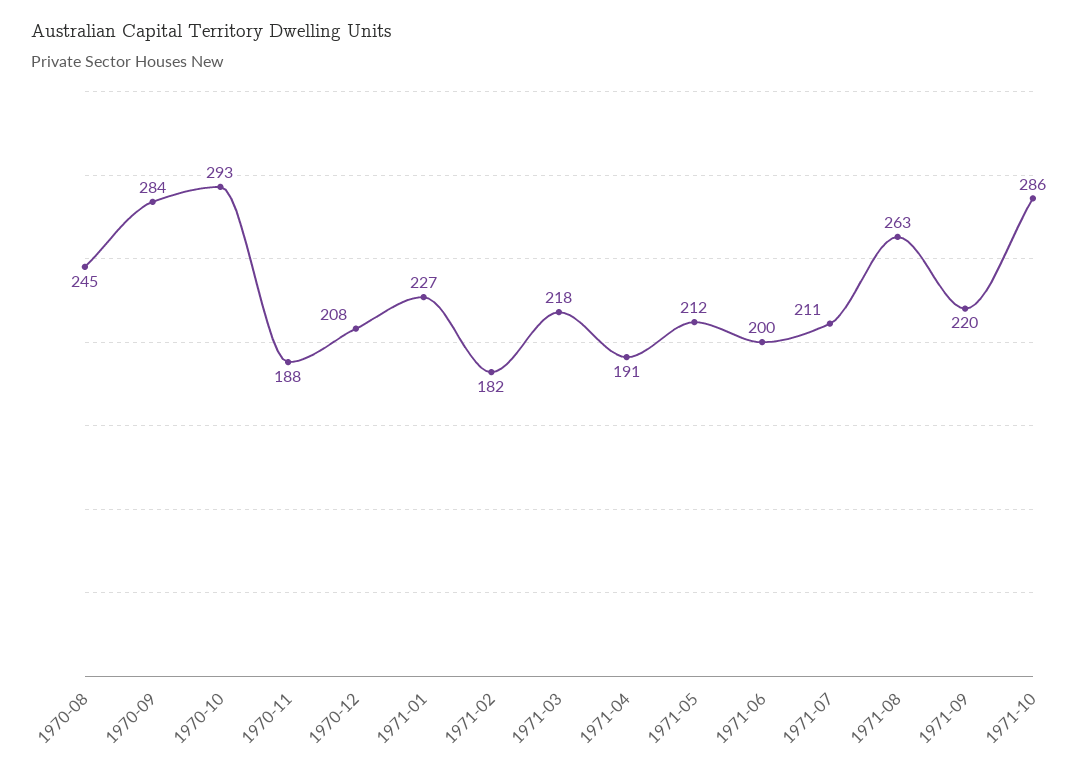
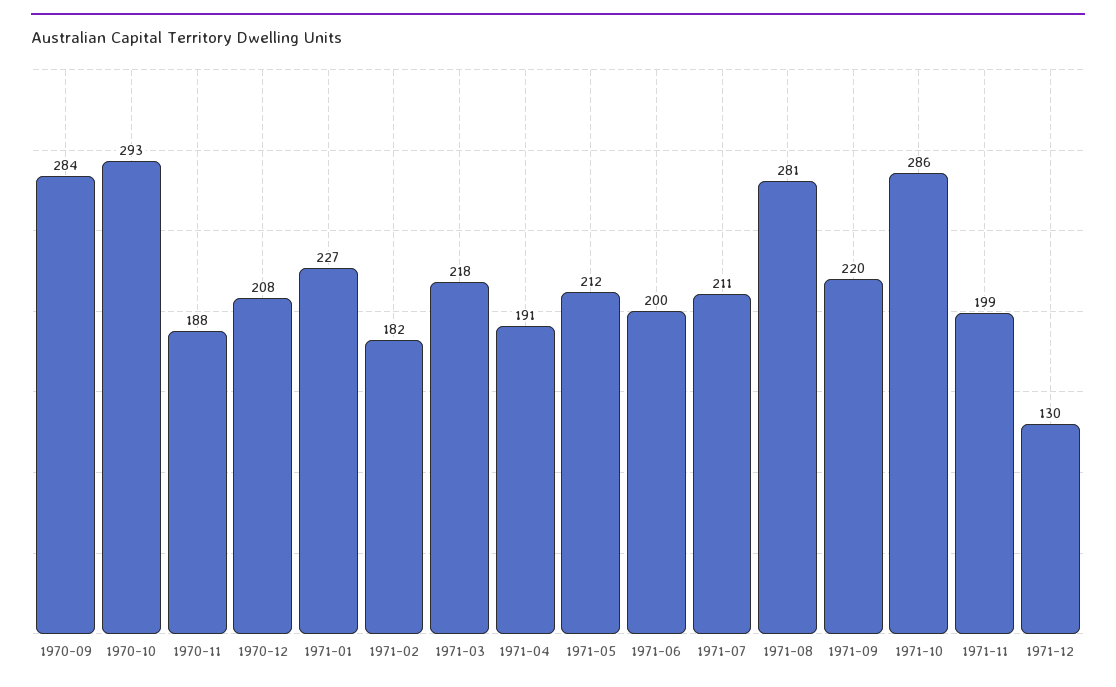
1970-08: 245 -> none
1971-08: 263 -> 281
1971-11: none -> 199
1971-12: none -> 130

